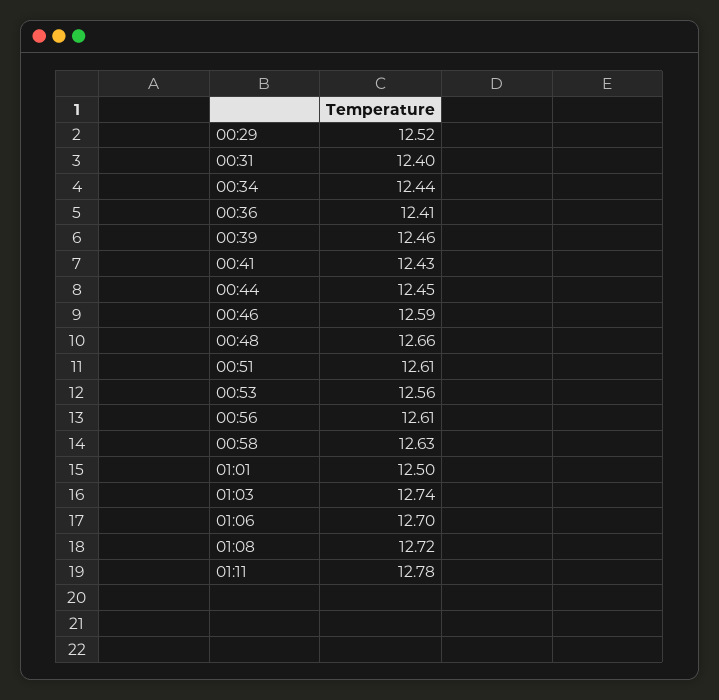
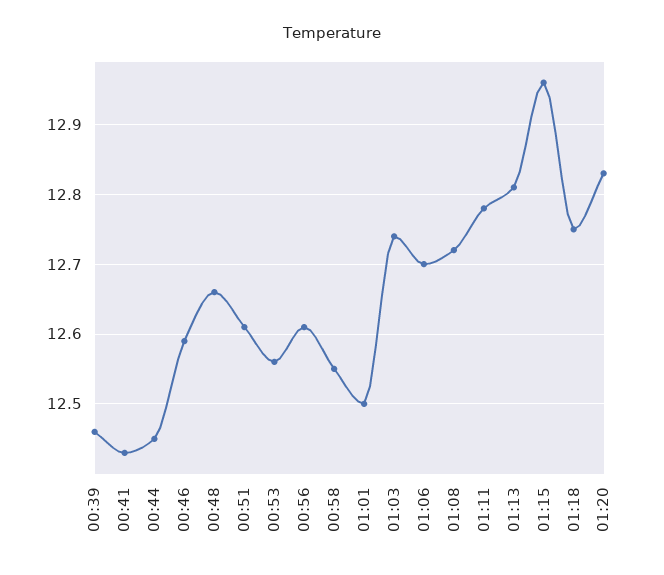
00:29: 12.52 -> none
00:31: 12.4 -> none
00:34: 12.44 -> none
00:36: 12.41 -> none
00:58: 12.63 -> 12.55
01:13: none -> 12.81
01:15: none -> 12.96
01:18: none -> 12.75
01:20: none -> 12.83

